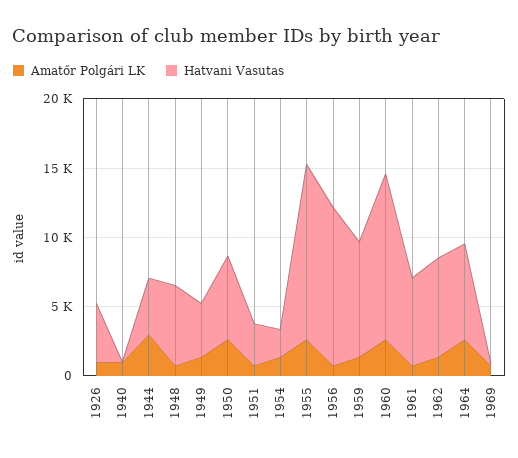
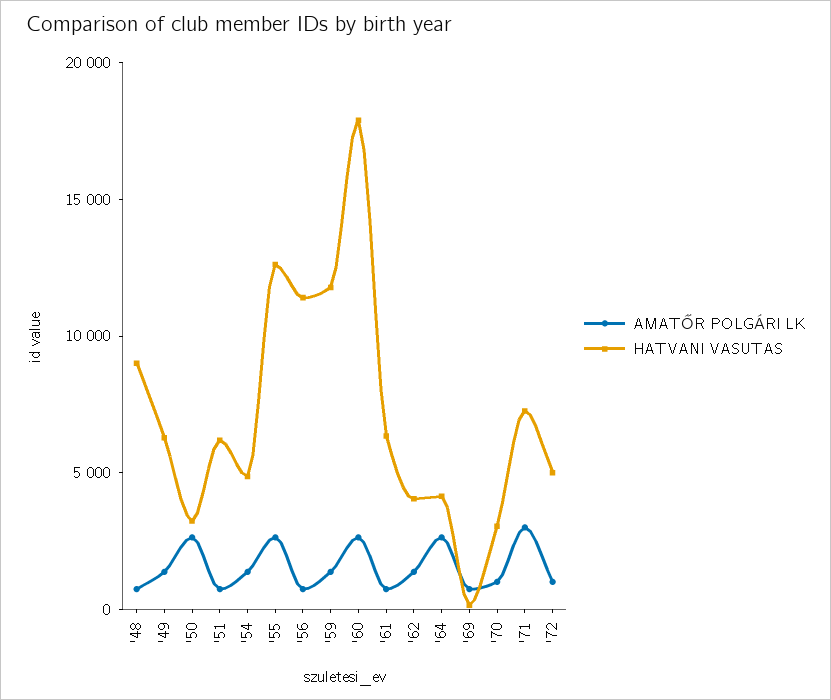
Amatőr Polgári LK, 1926: 1000 -> none
Hatvani Vasutas, 1926: 4000 -> none
Amatőr Polgári LK, 1940: 1000 -> none
Hatvani Vasutas, 1940: 0 -> none
Amatőr Polgári LK, 1944: 3000 -> none
Hatvani Vasutas, 1944: 4000 -> none
Hatvani Vasutas, 1948: 6000 -> 9000
Hatvani Vasutas, 1949: 4000 -> 6000
Hatvani Vasutas, 1950: 6000 -> 3000
Hatvani Vasutas, 1951: 3000 -> 6000
Hatvani Vasutas, 1954: 2000 -> 5000
Hatvani Vasutas, 1959: 8000 -> 12000
Hatvani Vasutas, 1960: 12000 -> 18000
Hatvani Vasutas, 1962: 7000 -> 4000
Hatvani Vasutas, 1964: 7000 -> 4000
Amatőr Polgári LK, '70: none -> 1000
Hatvani Vasutas, '70: none -> 3000
Amatőr Polgári LK, '71: none -> 3000
Hatvani Vasutas, '71: none -> 7000
Amatőr Polgári LK, '72: none -> 1000
Hatvani Vasutas, '72: none -> 5000

